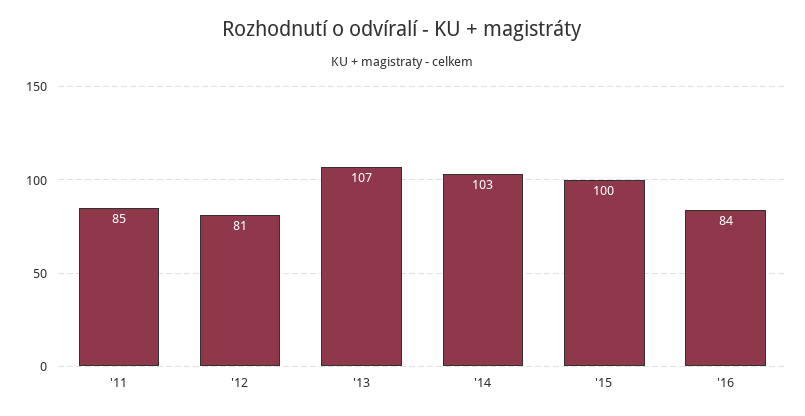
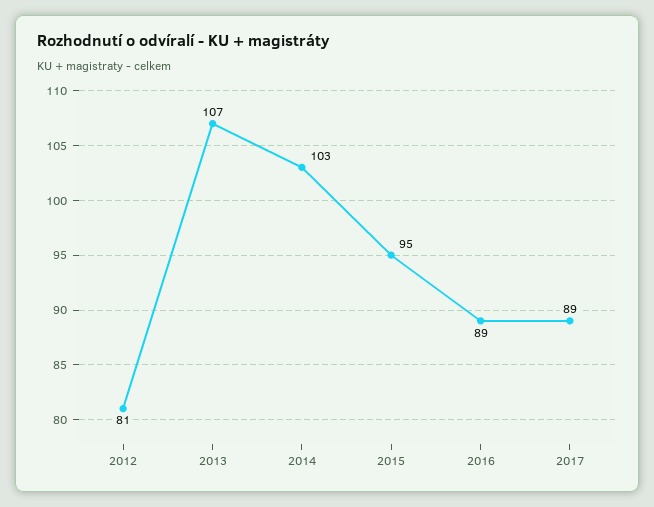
'11: 85 -> none
'15: 100 -> 95
'16: 84 -> 89
2017: none -> 89

